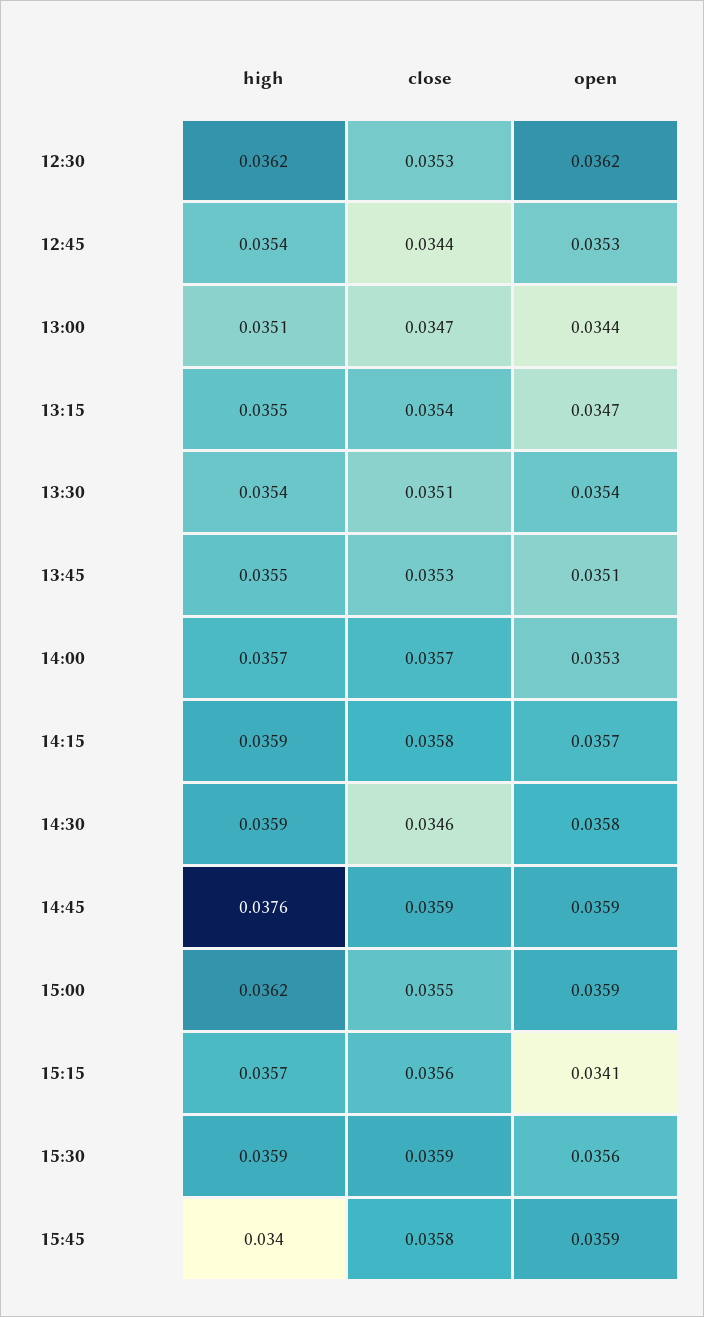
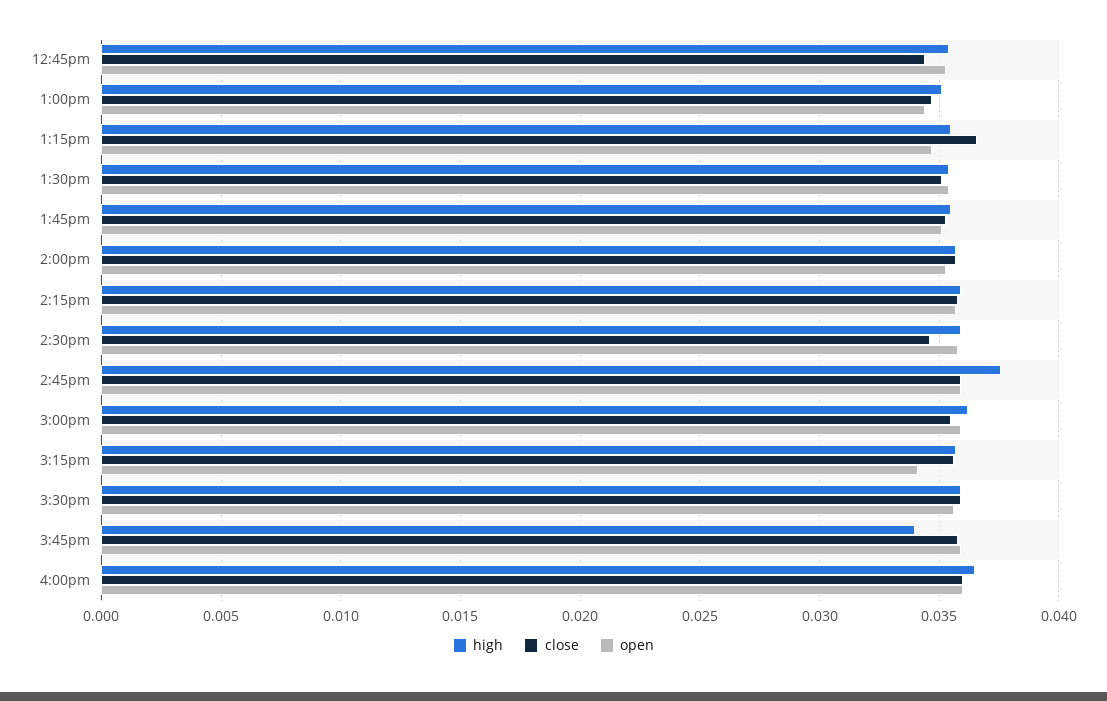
high, 12:30: 0.0362 -> none
close, 12:30: 0.0353 -> none
open, 12:30: 0.0362 -> none
close, 13:15: 0.0354 -> 0.0365
high, 4:00pm: none -> 0.0365
close, 4:00pm: none -> 0.036
open, 4:00pm: none -> 0.036

